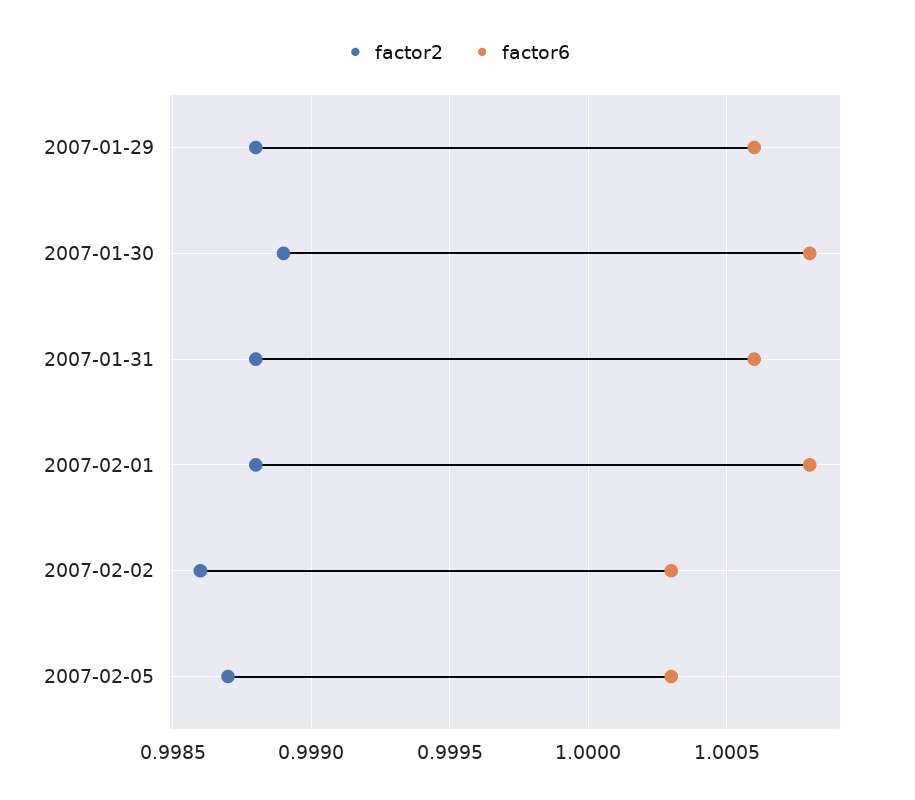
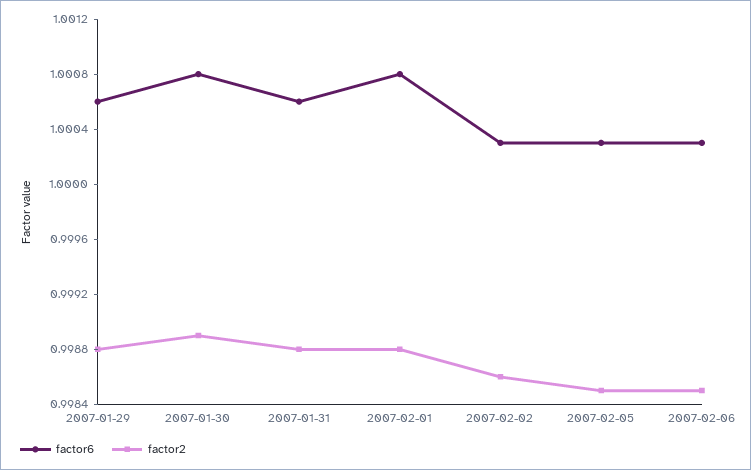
factor2, 2007-02-05: 0.9987 -> 0.9985
factor6, 2007-02-06: none -> 1.0003
factor2, 2007-02-06: none -> 0.9985

